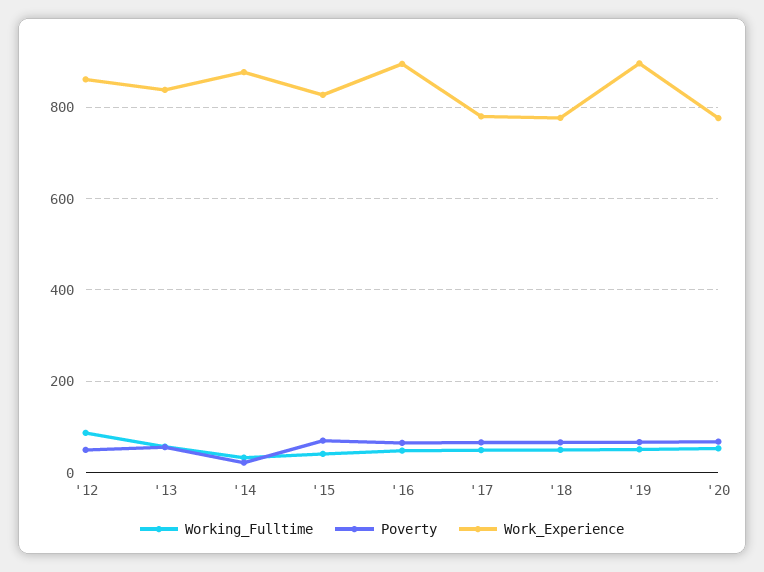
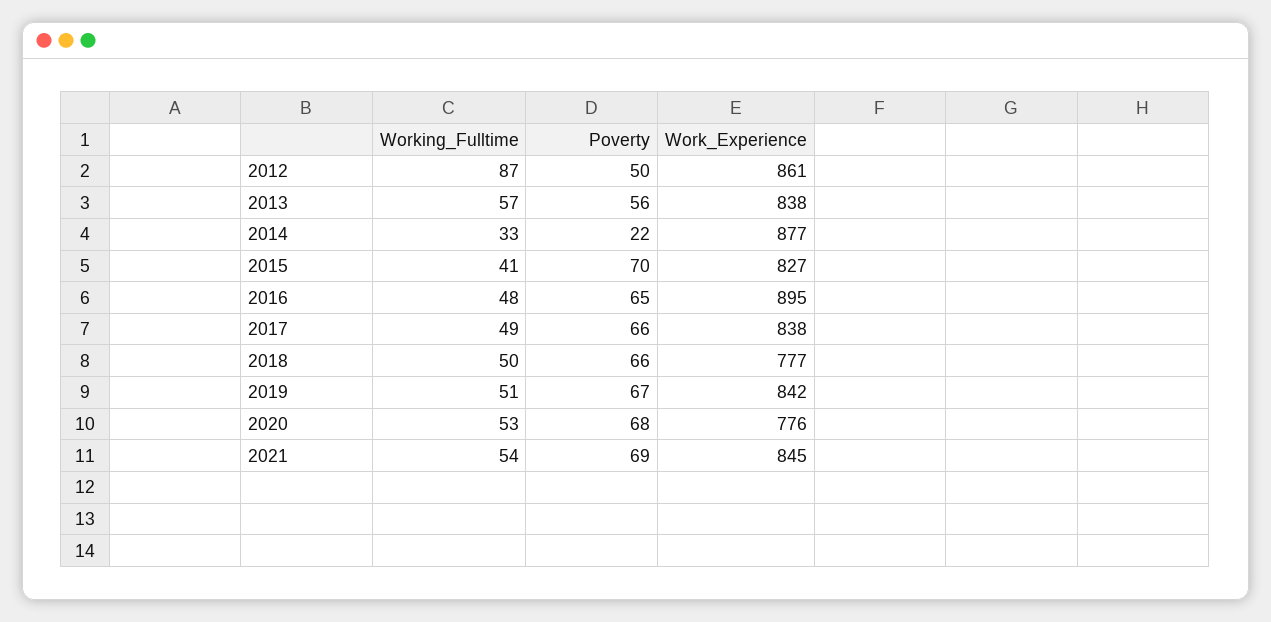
Work_Experience, '17: 780 -> 838
Work_Experience, '19: 900 -> 842
Working_Fulltime, 2021: none -> 54
Poverty, 2021: none -> 69
Work_Experience, 2021: none -> 845

